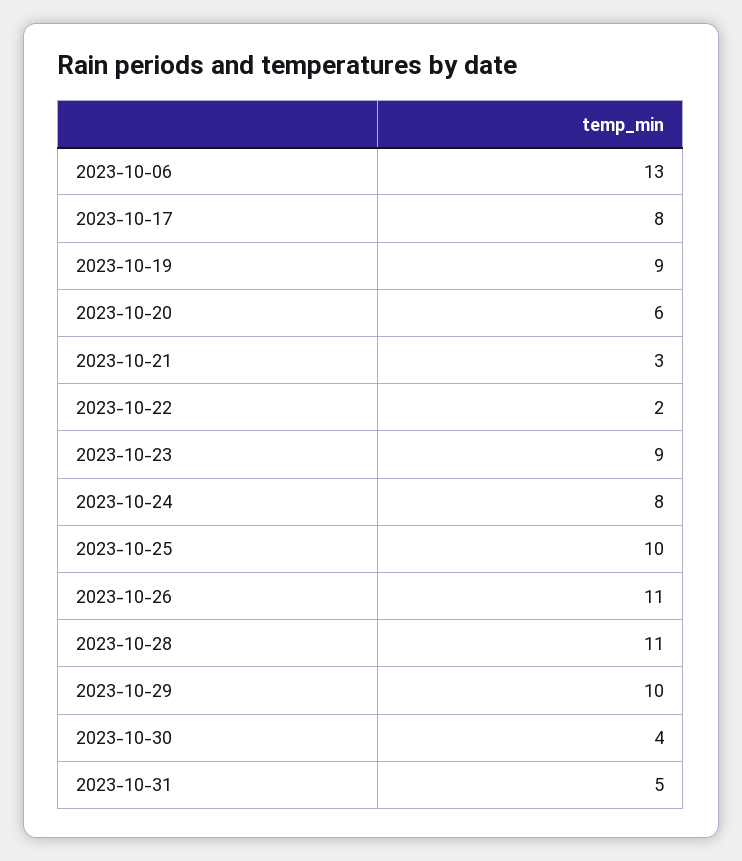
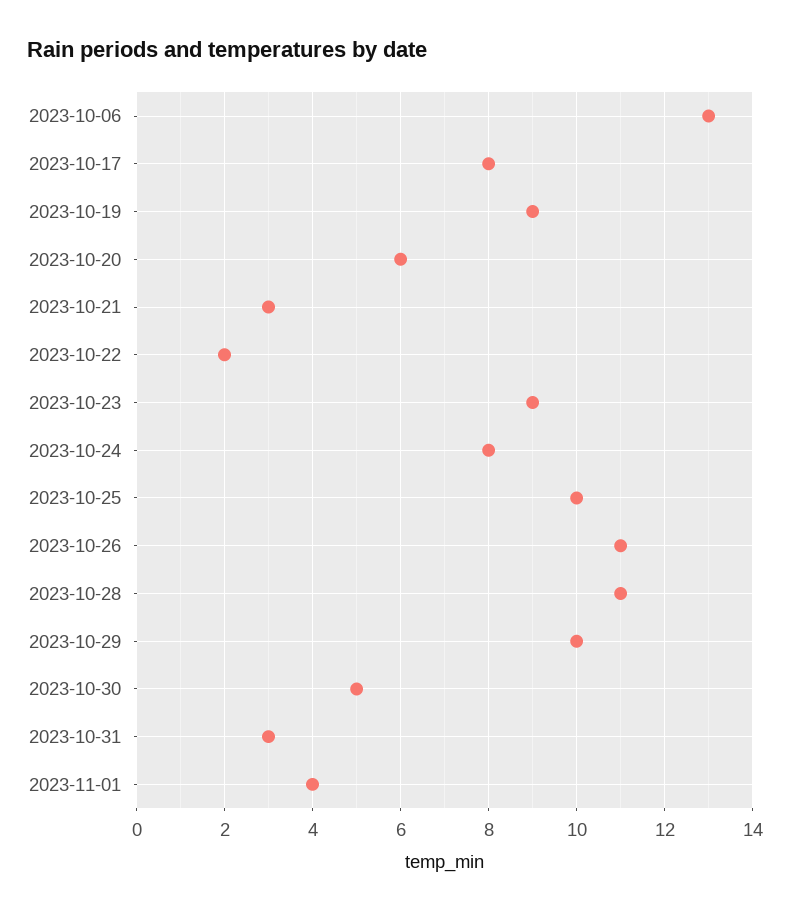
2023-10-30: 4 -> 5
2023-10-31: 5 -> 3
2023-11-01: none -> 4

